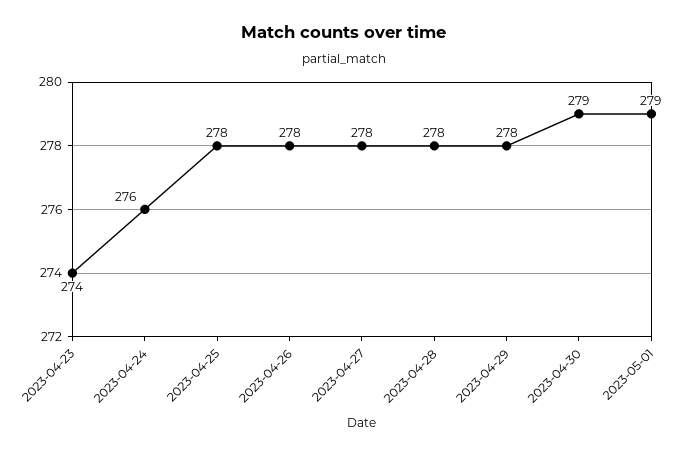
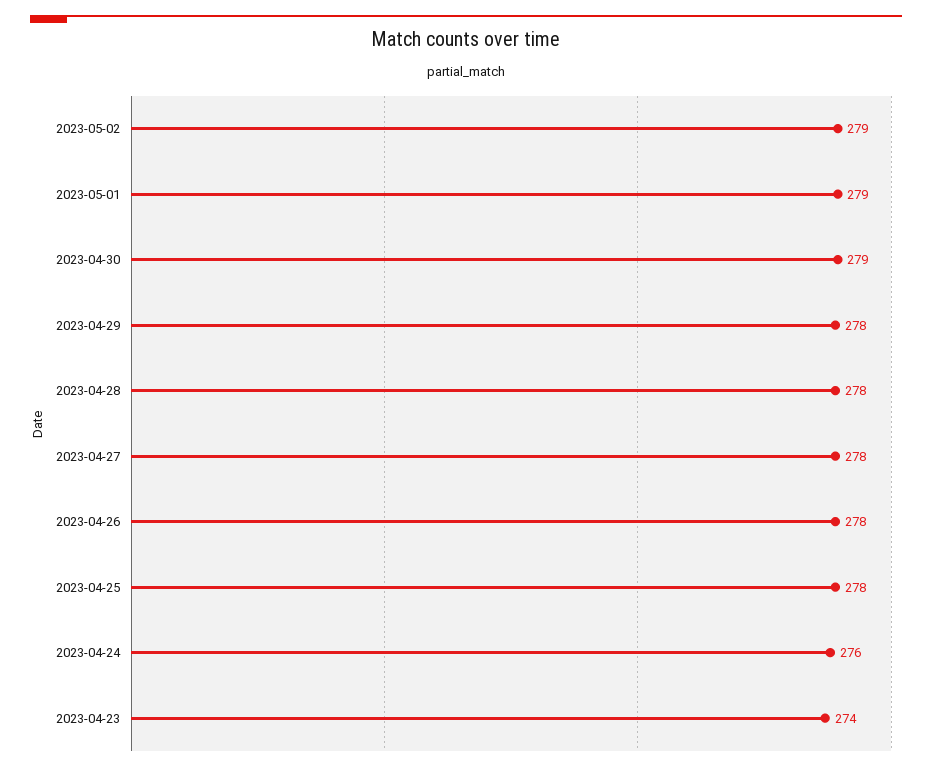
2023-05-02: none -> 279

